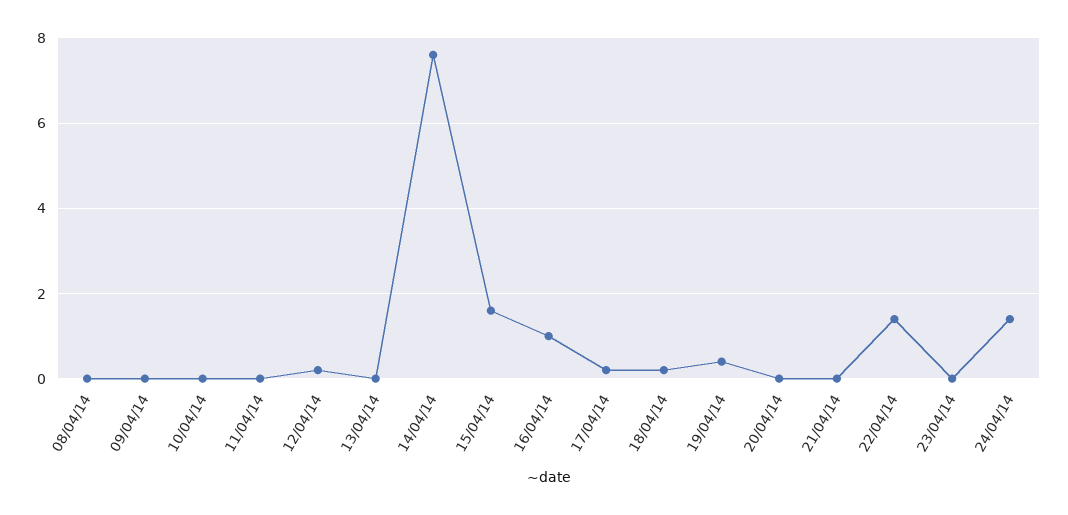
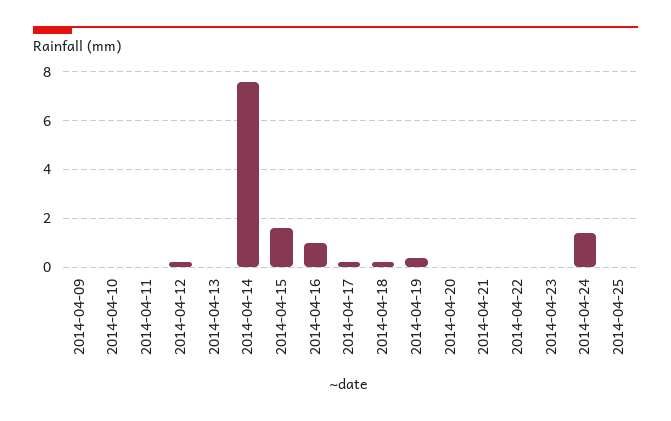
08/04/14: 0 -> none
22/04/14: 1.5 -> 0
2014-04-25: none -> 0

